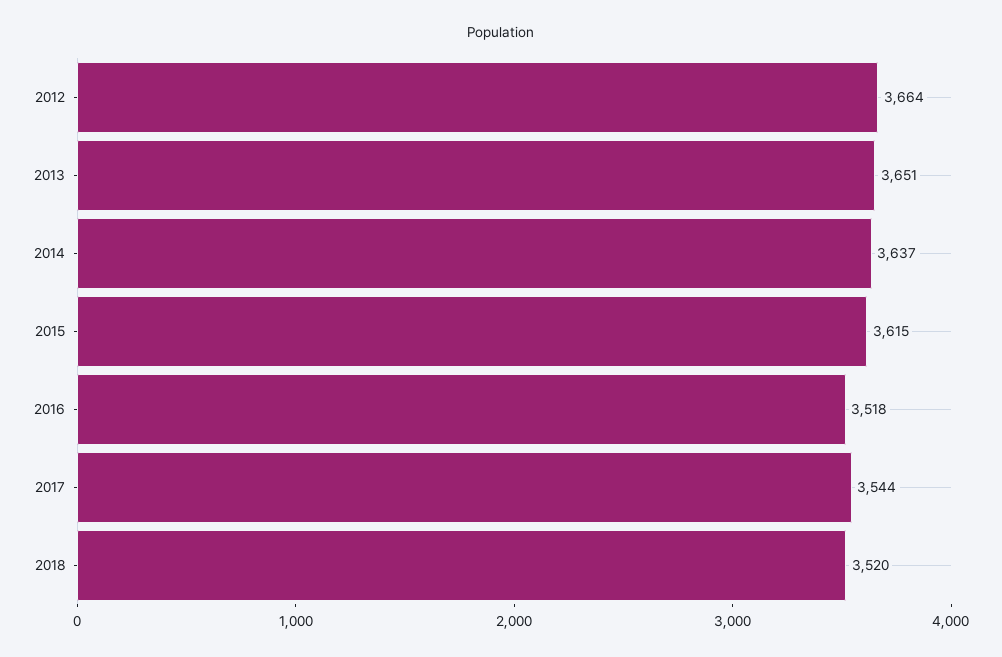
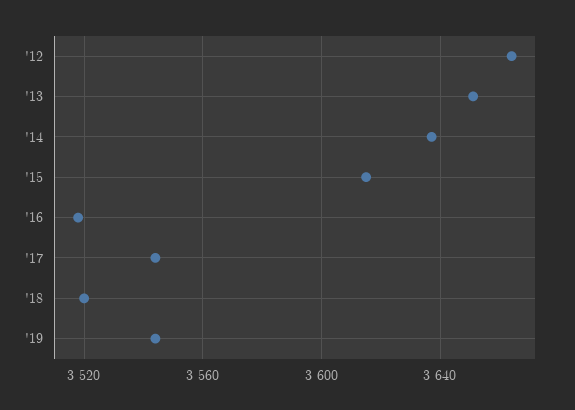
'19: none -> 3545

